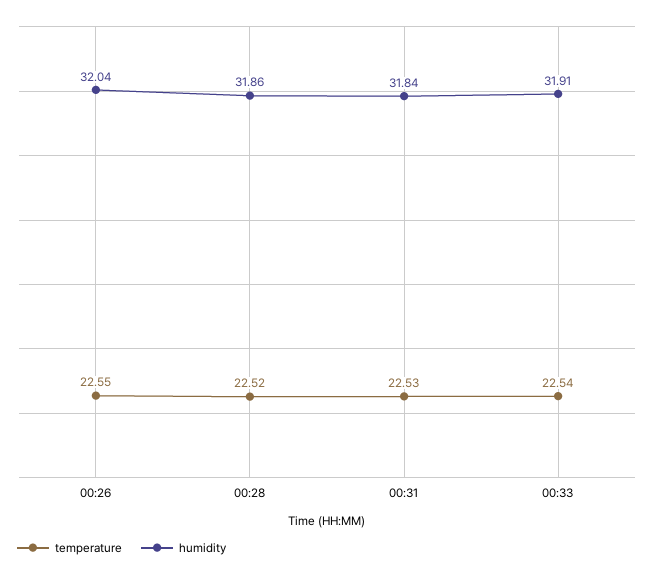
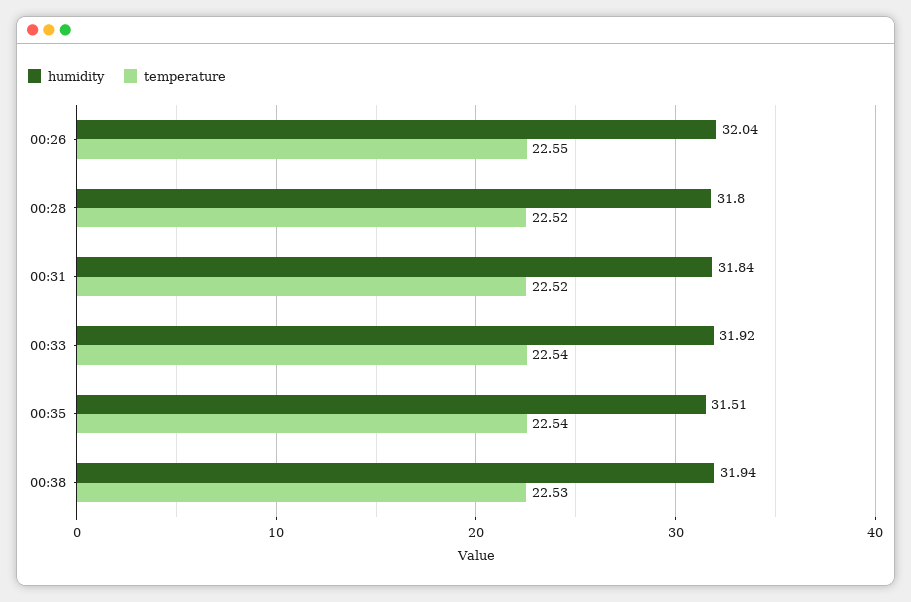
humidity, 00:28: 31.86 -> 31.8
temperature, 00:31: 22.53 -> 22.52
humidity, 00:33: 31.91 -> 31.92
humidity, 00:35: none -> 31.51
temperature, 00:35: none -> 22.54
humidity, 00:38: none -> 31.94
temperature, 00:38: none -> 22.53

